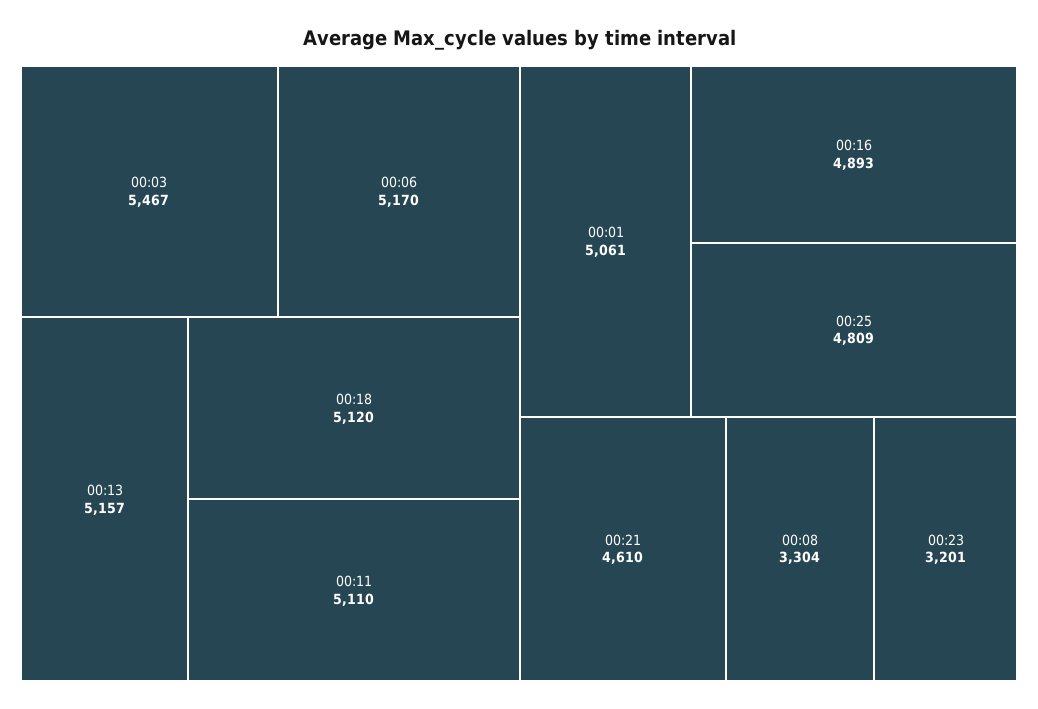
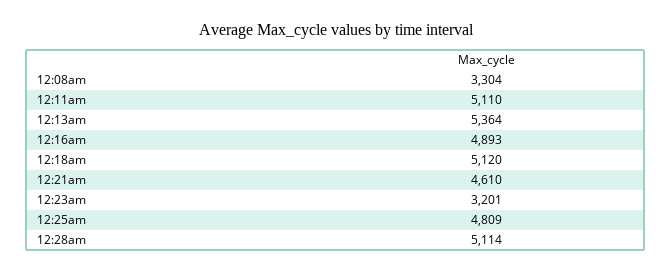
00:03: 5467 -> none
00:06: 5170 -> none
00:13: 5157 -> 5364
00:01: 5061 -> none
12:28am: none -> 5114

